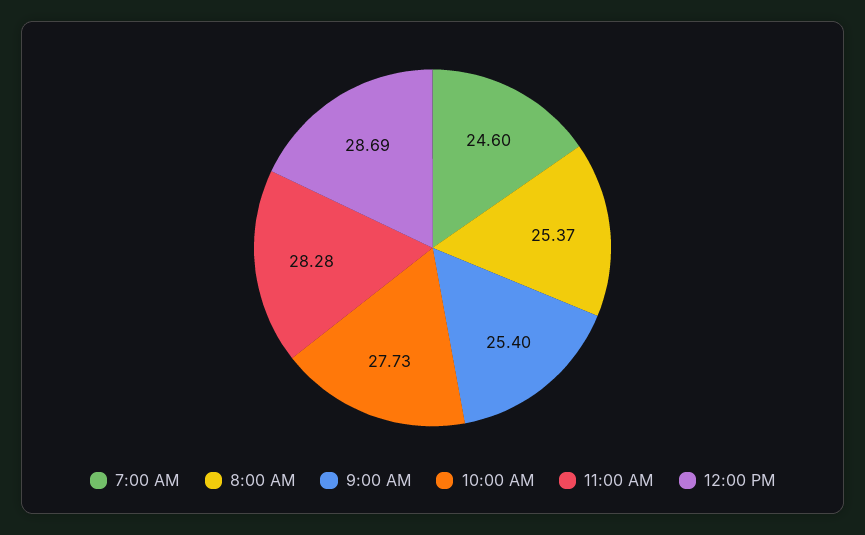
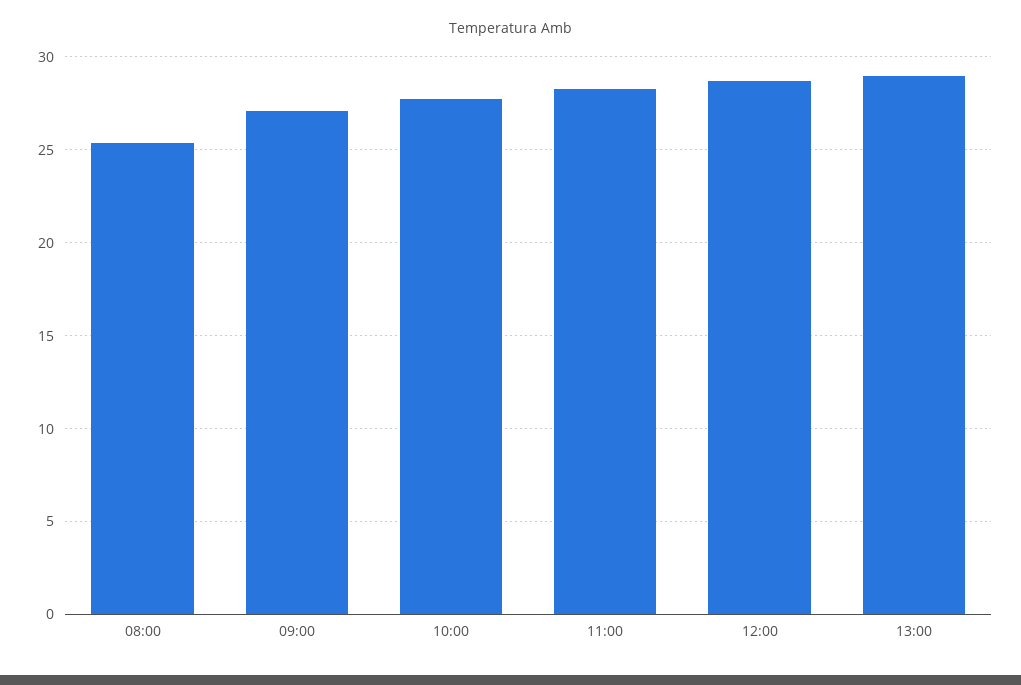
7:00 AM: 24.6 -> none
9:00 AM: 25.4 -> 27
13:00: none -> 29

